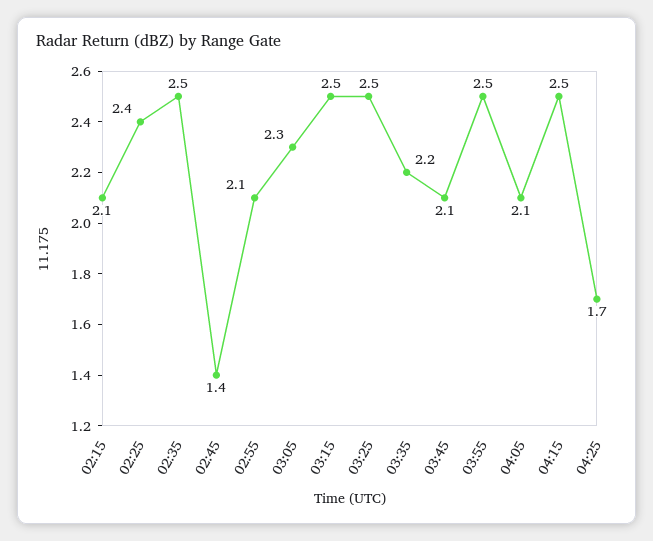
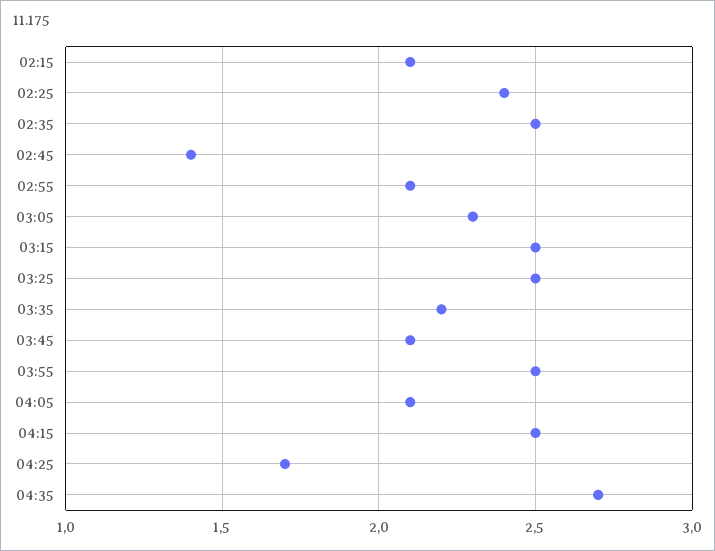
04:35: none -> 2.7

